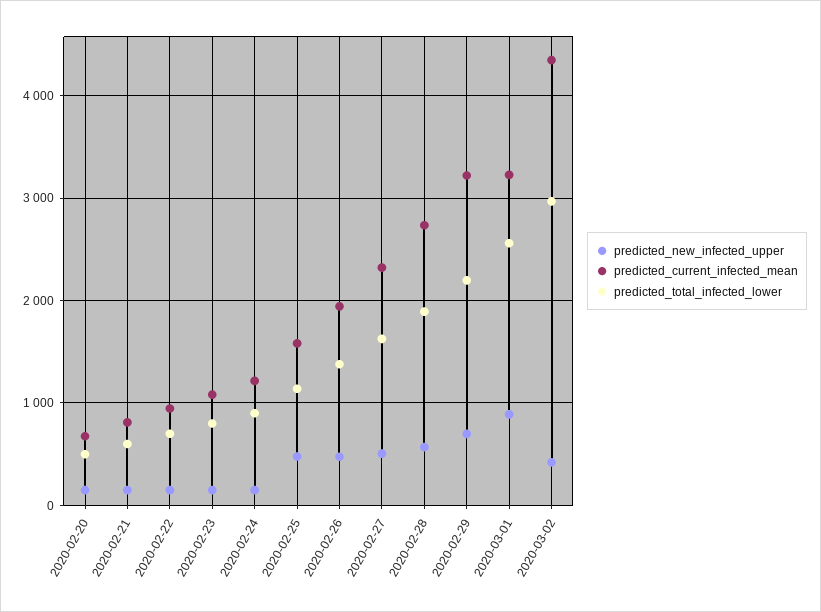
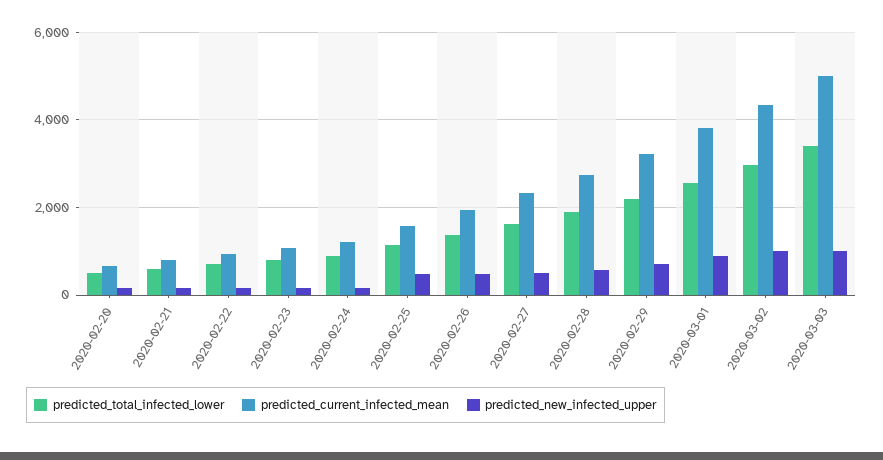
predicted_current_infected_mean, 2020-03-01: 3200 -> 3800
predicted_new_infected_upper, 2020-03-02: 400 -> 1000
predicted_total_infected_lower, 2020-03-03: none -> 3400
predicted_current_infected_mean, 2020-03-03: none -> 5000
predicted_new_infected_upper, 2020-03-03: none -> 1000

